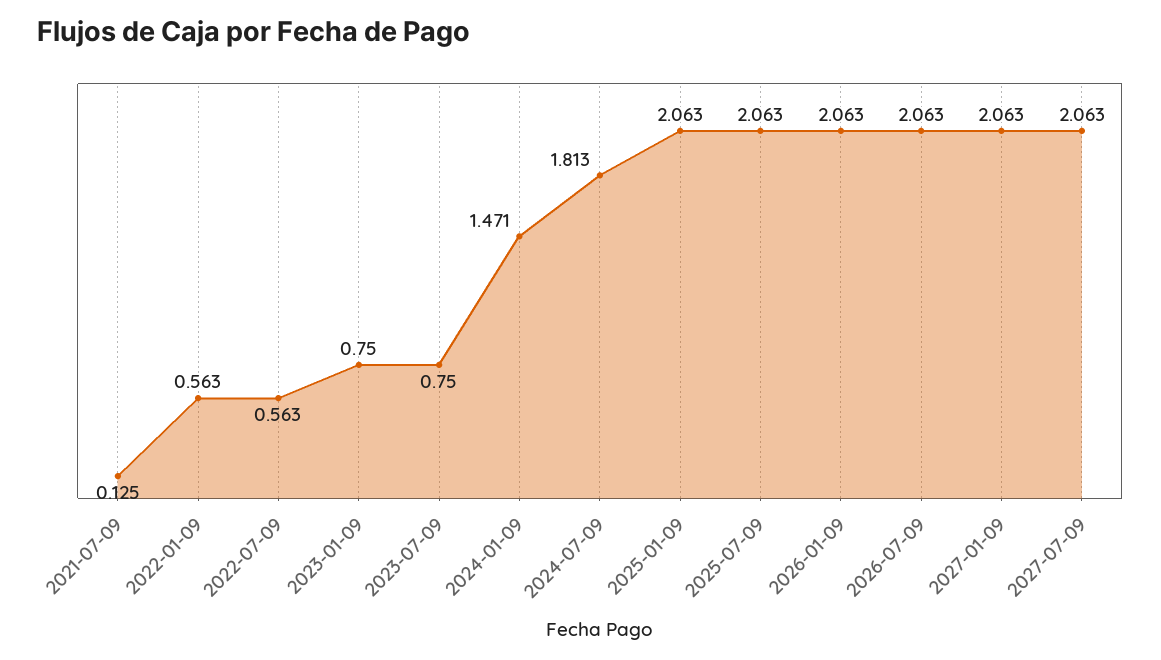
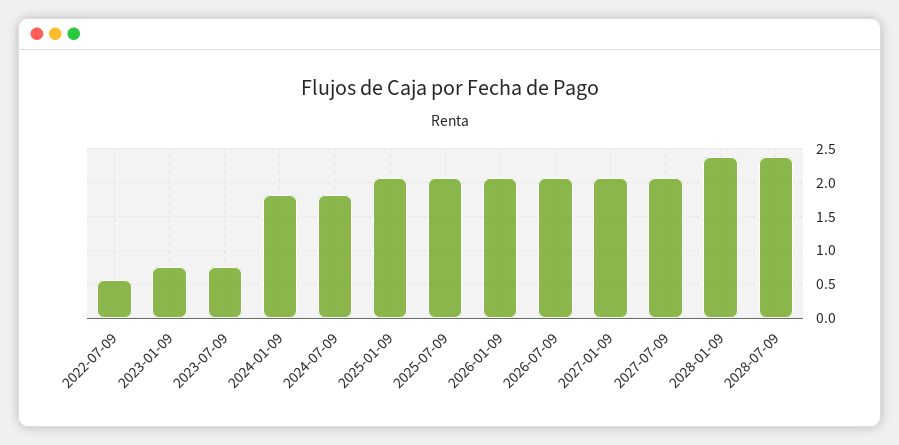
2021-07-09: 0.125 -> none
2022-01-09: 0.563 -> none
2024-01-09: 1.471 -> 1.8
2028-01-09: none -> 2.4
2028-07-09: none -> 2.4

